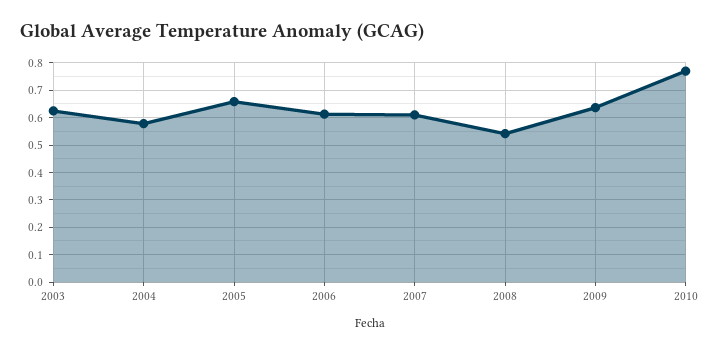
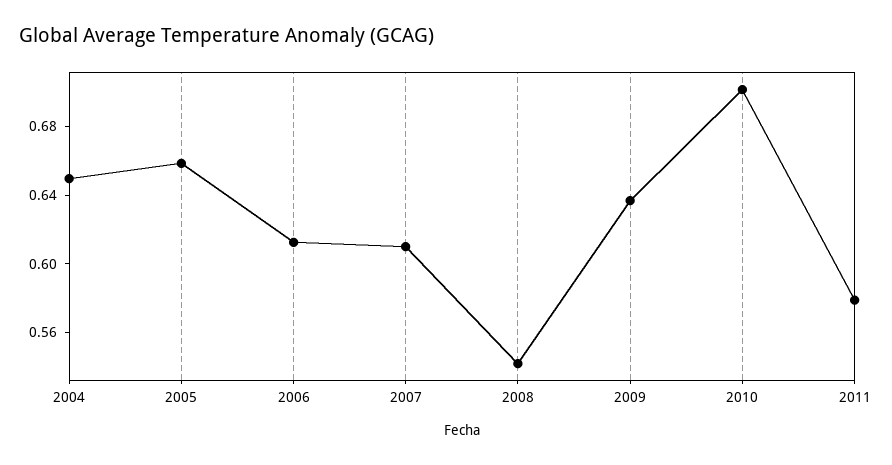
2003: 0.625 -> none
2004: 0.575 -> 0.65
2010: 0.775 -> 0.7
2011: none -> 0.58

